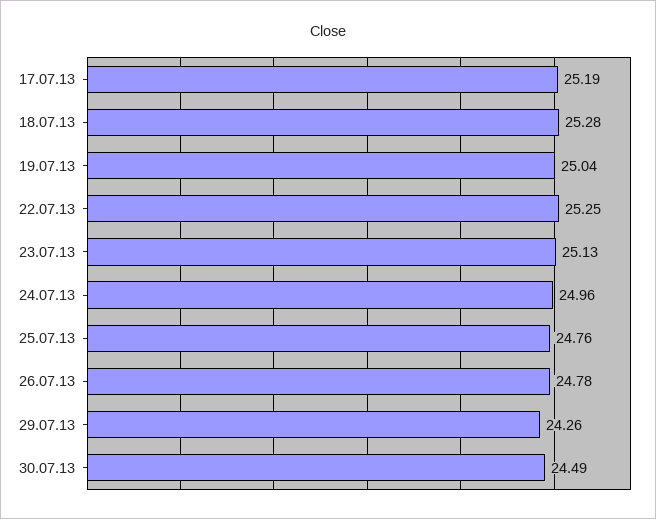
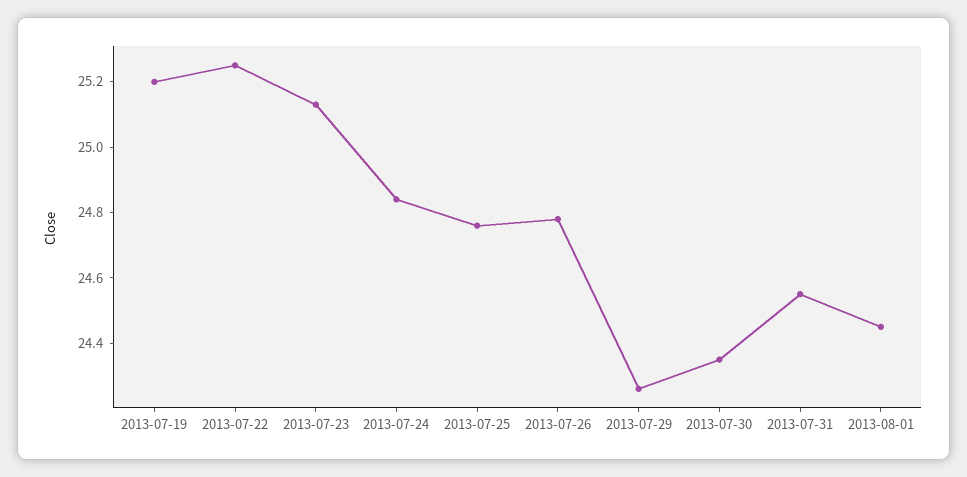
17.07.13: 25.19 -> none
18.07.13: 25.28 -> none
19.07.13: 25.04 -> 25.2
24.07.13: 24.96 -> 24.85
30.07.13: 24.49 -> 24.35
2013-07-31: none -> 24.55
2013-08-01: none -> 24.45

